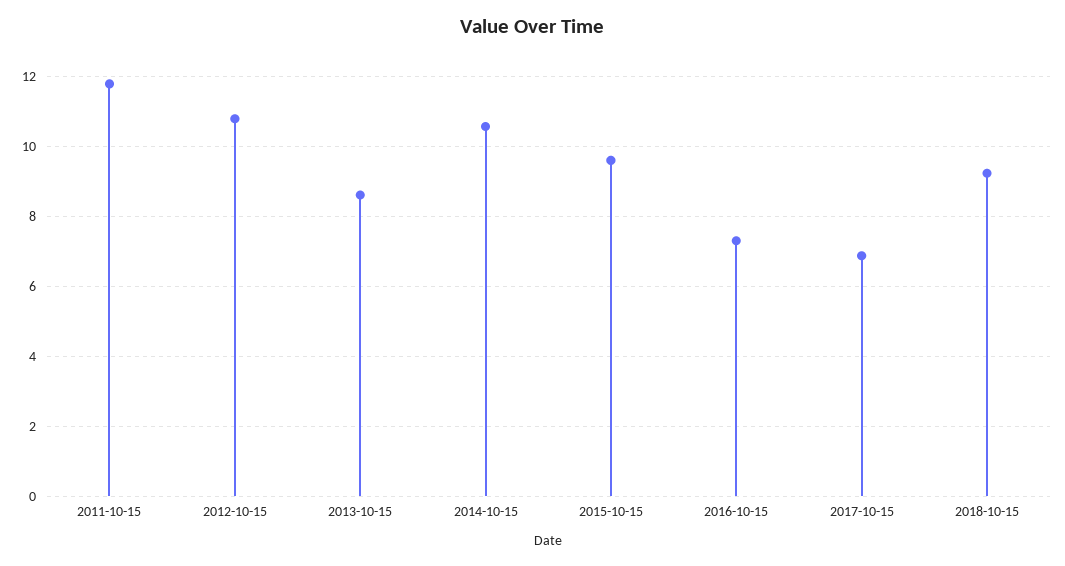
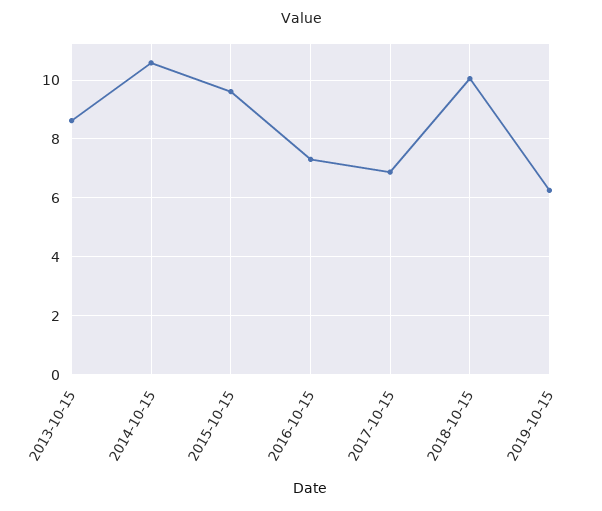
2011-10-15: 11.8 -> none
2012-10-15: 10.8 -> none
2018-10-15: 9.2 -> 10
2019-10-15: none -> 6.25

